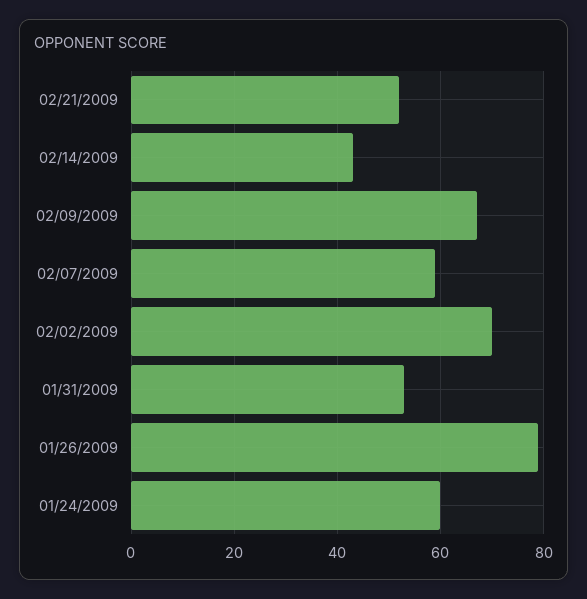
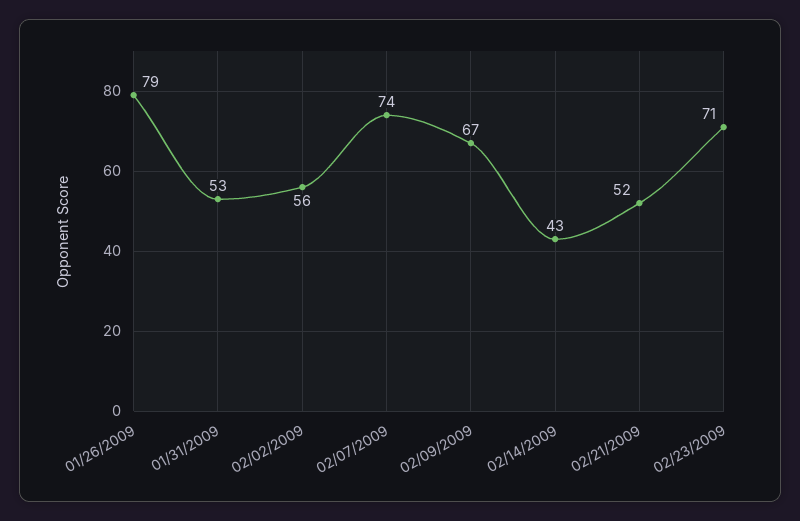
02/07/2009: 60 -> 74
02/02/2009: 70 -> 56
01/24/2009: 60 -> none
02/23/2009: none -> 71

